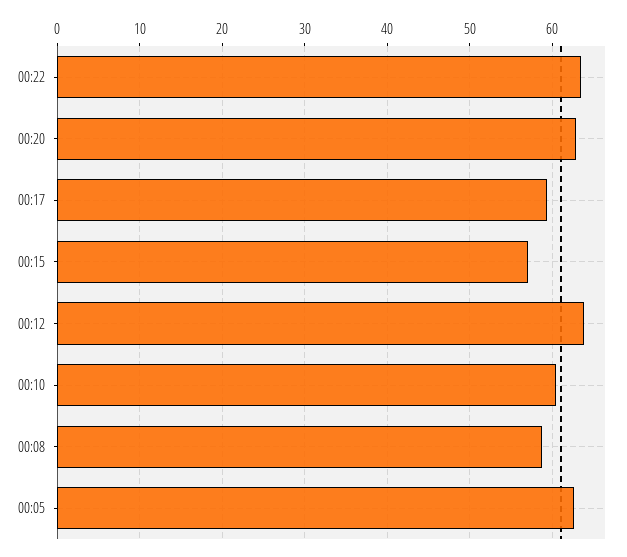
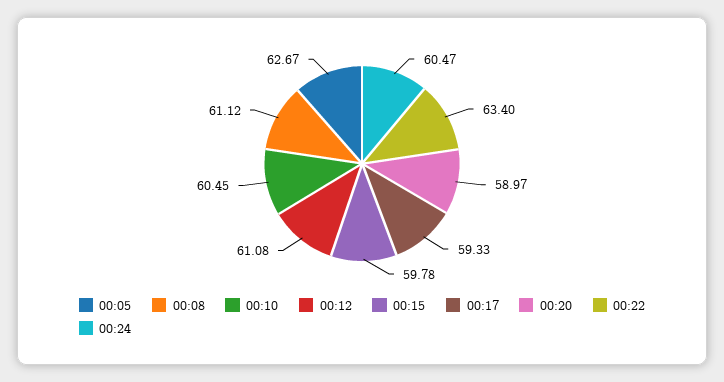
00:20: 63 -> 58.97
00:15: 57 -> 59.78
00:12: 64 -> 61.08
00:08: 59 -> 61.12
00:24: none -> 60.47

